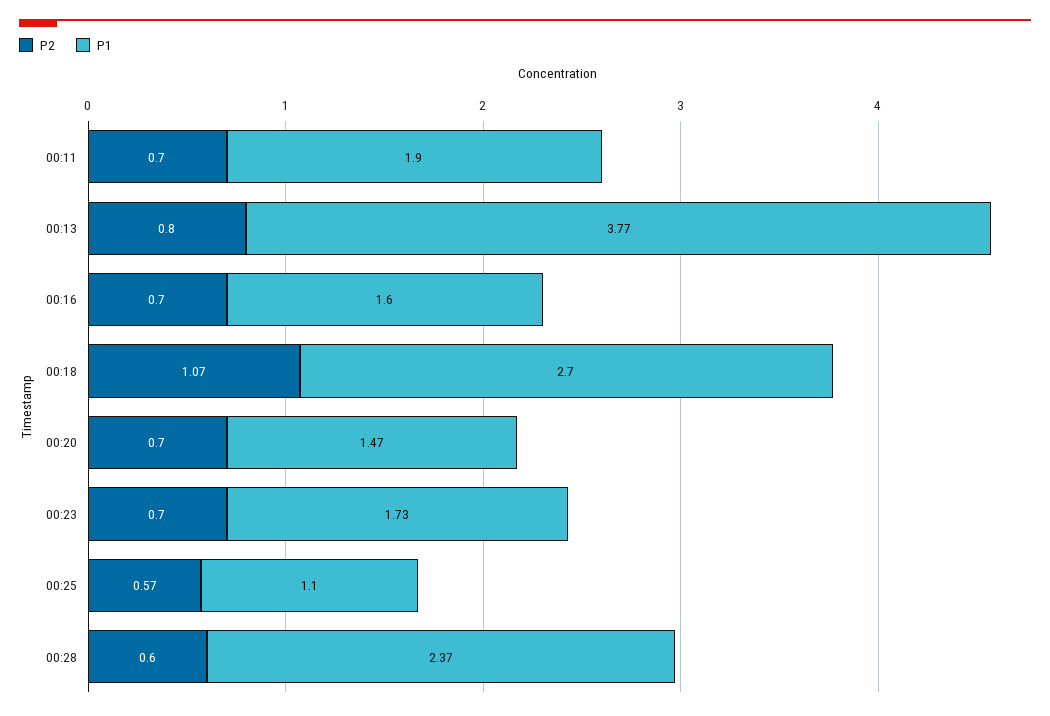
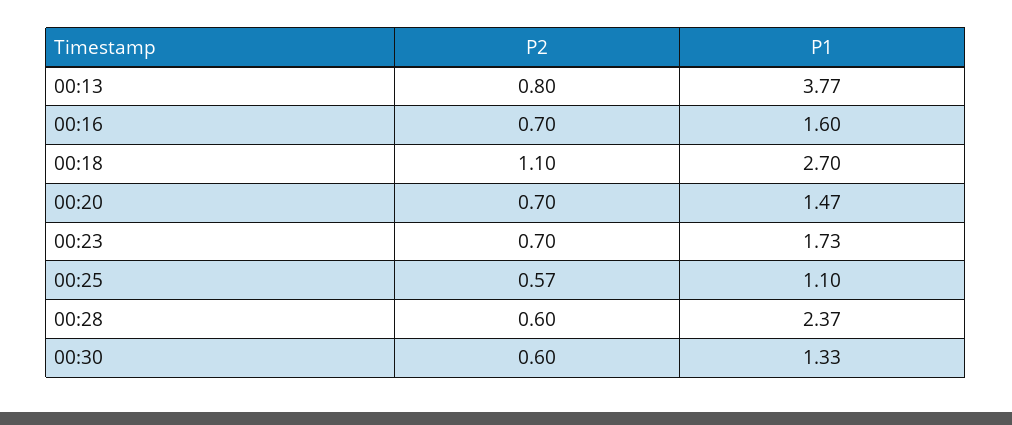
P2, 00:11: 0.7 -> none
P1, 00:11: 1.9 -> none
P2, 00:18: 1.07 -> 1.1
P2, 00:30: none -> 0.6
P1, 00:30: none -> 1.33

